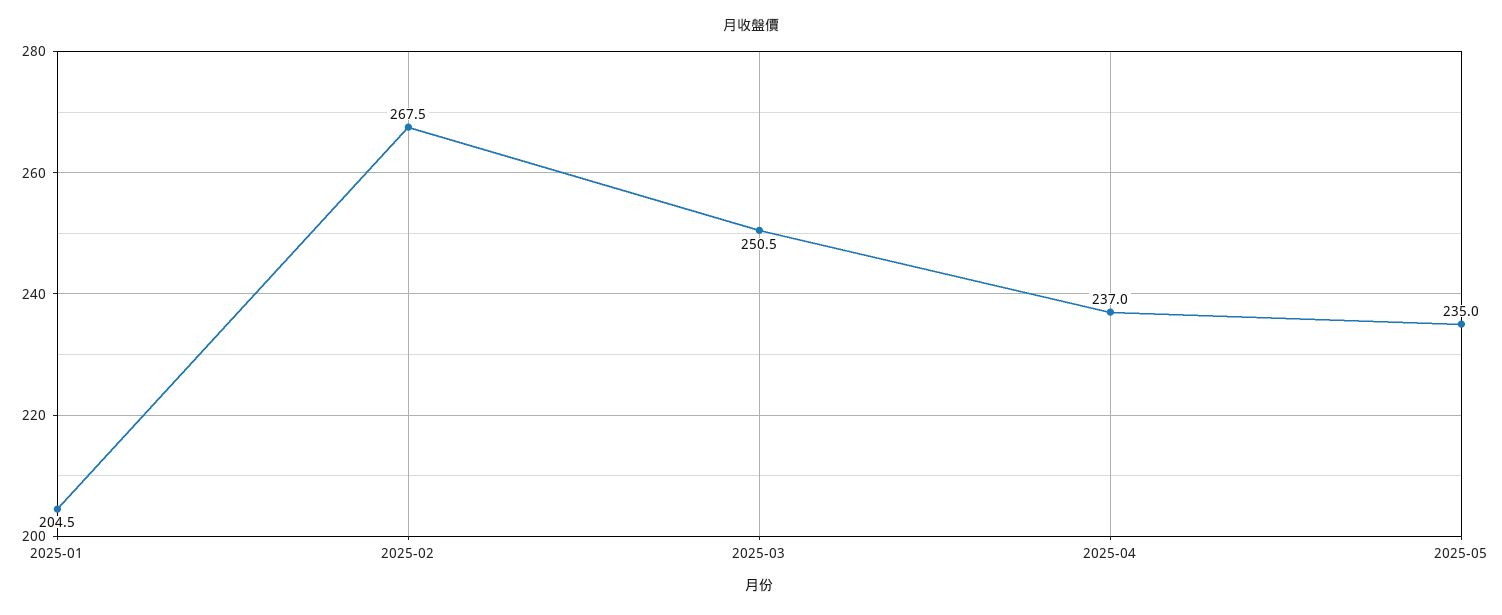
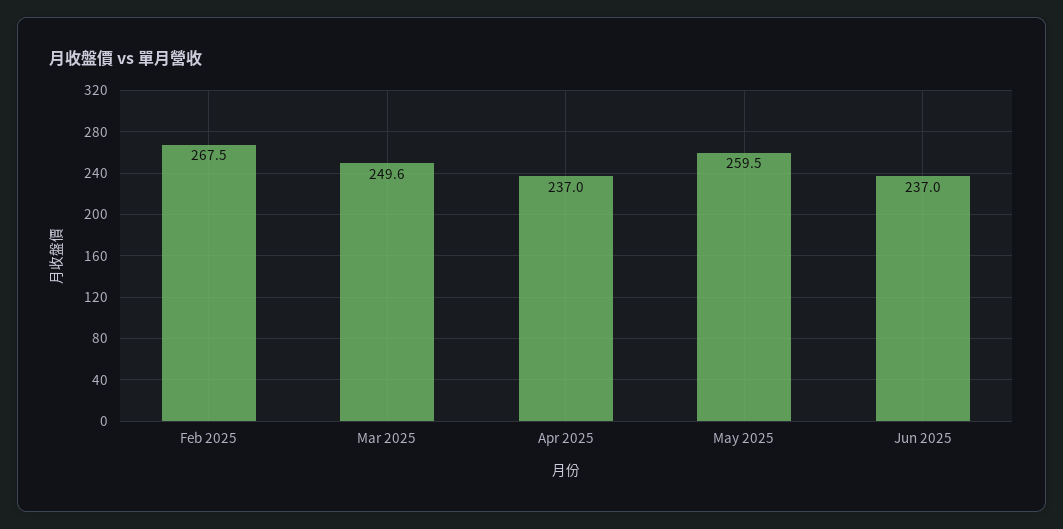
2025-01: 204.5 -> none
2025-03: 250.5 -> 249.6
2025-05: 235 -> 259.5
Jun 2025: none -> 237

